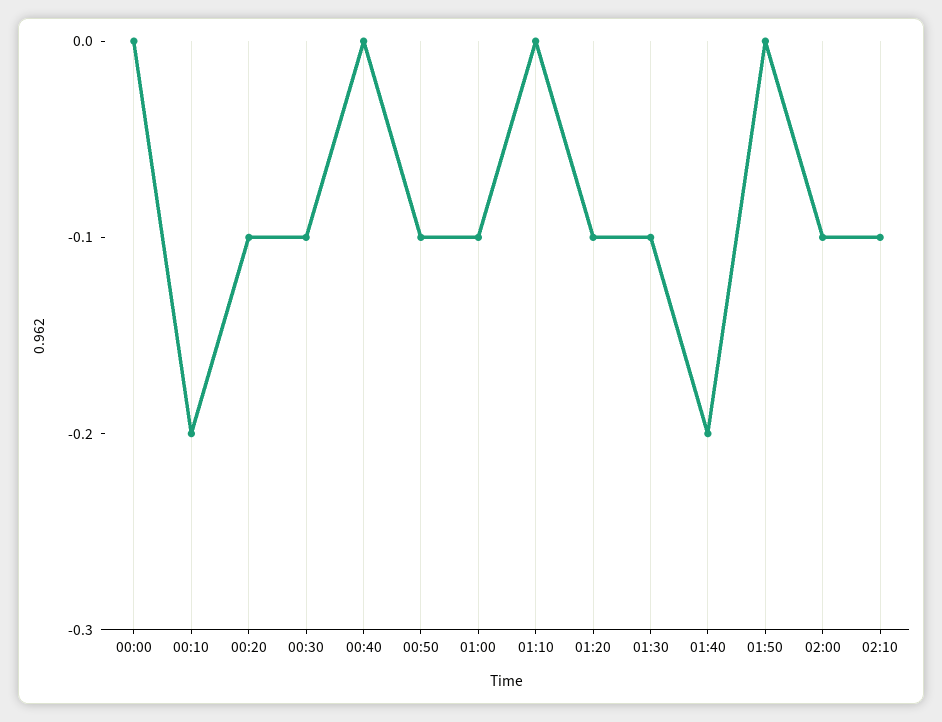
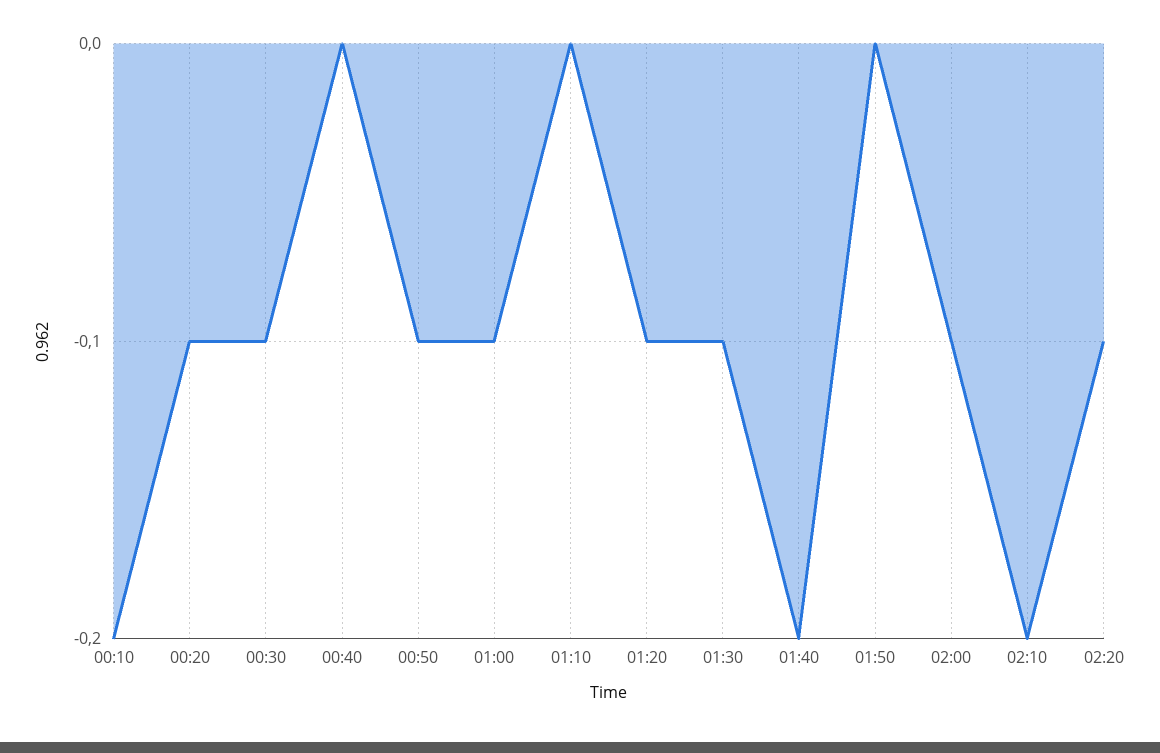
00:00: 0 -> none
02:10: -0.1 -> -0.2
02:20: none -> -0.1

